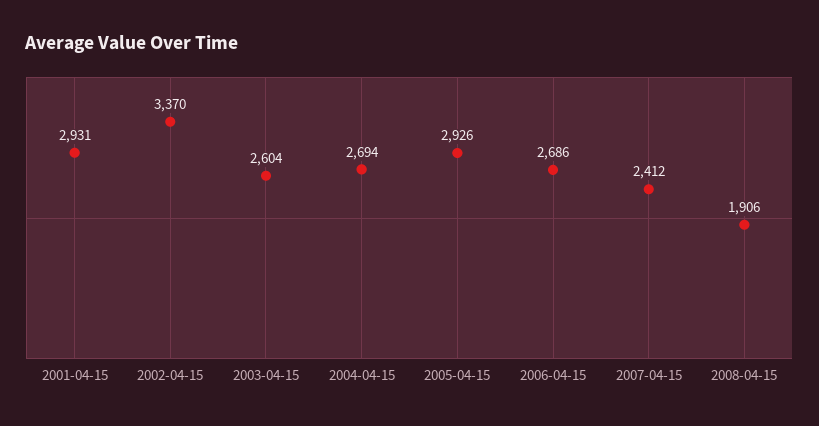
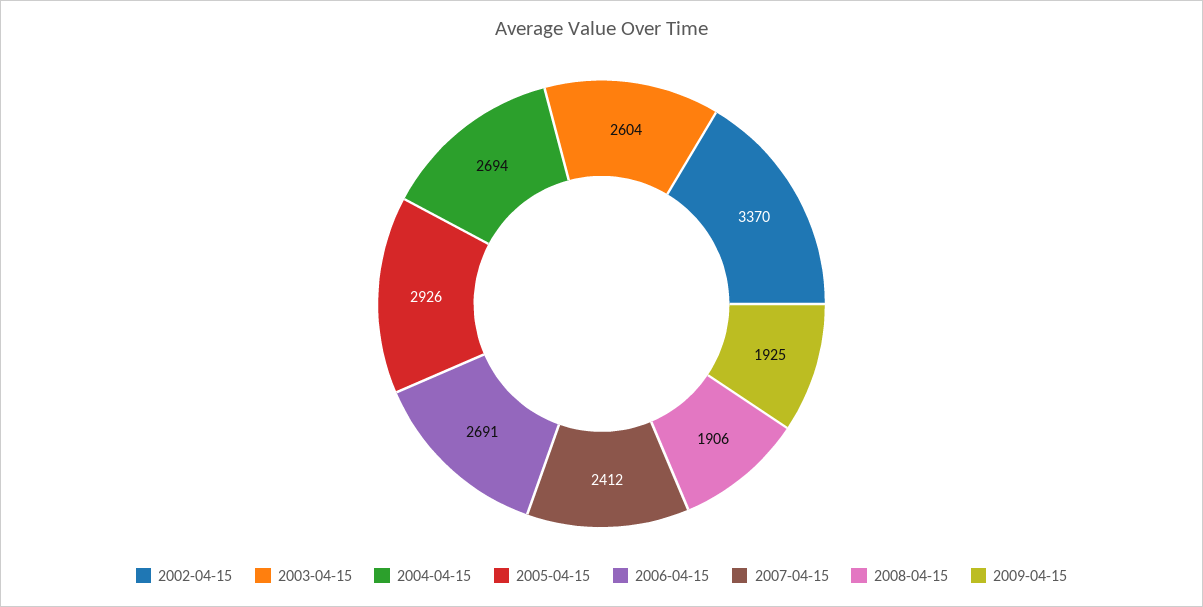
2001-04-15: 2931 -> none
2006-04-15: 2686 -> 2691
2009-04-15: none -> 1925

